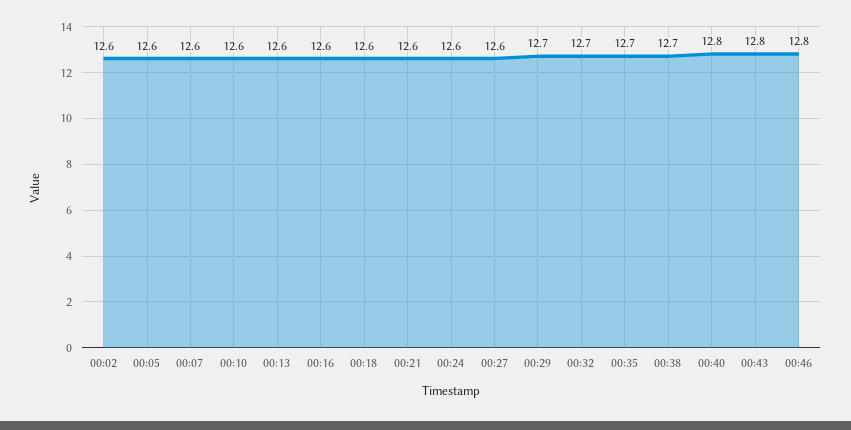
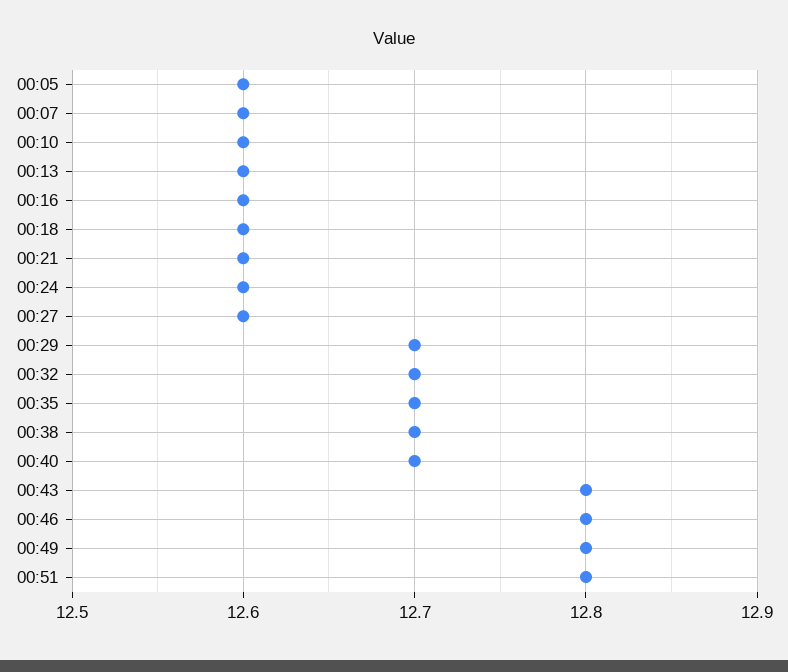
00:02: 12.6 -> none
00:40: 12.8 -> 12.7
00:49: none -> 12.8
00:51: none -> 12.8

